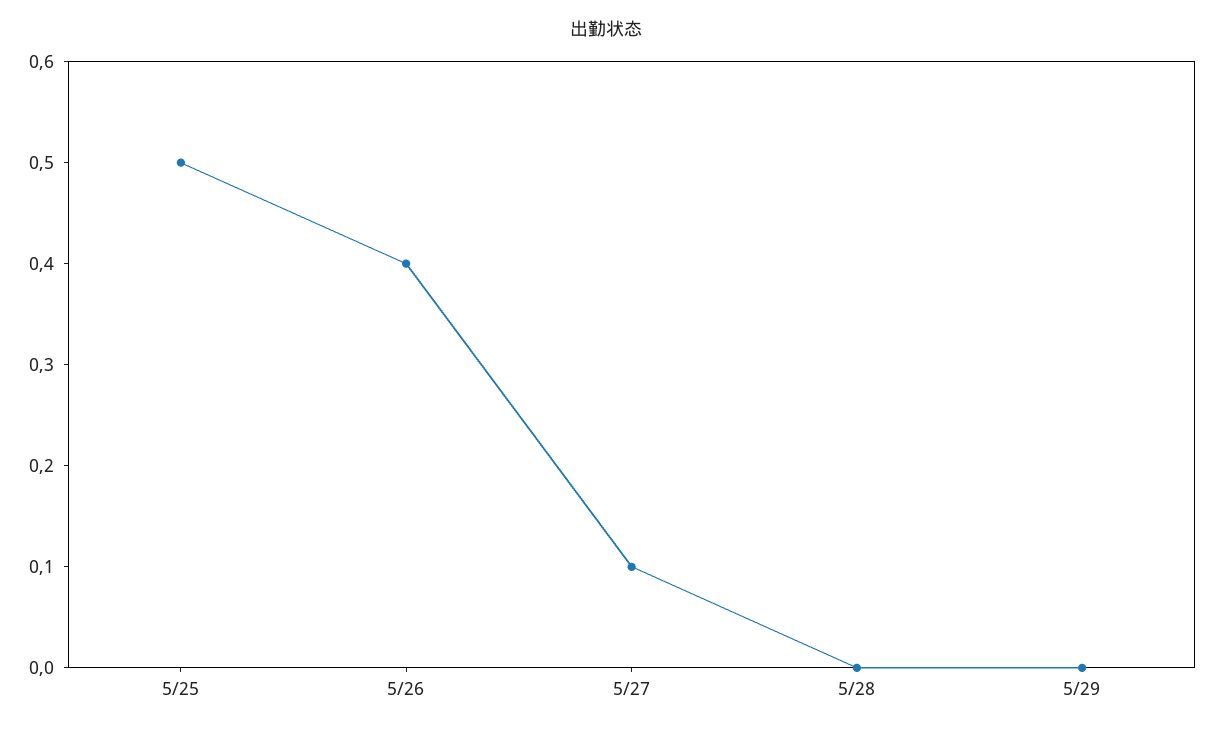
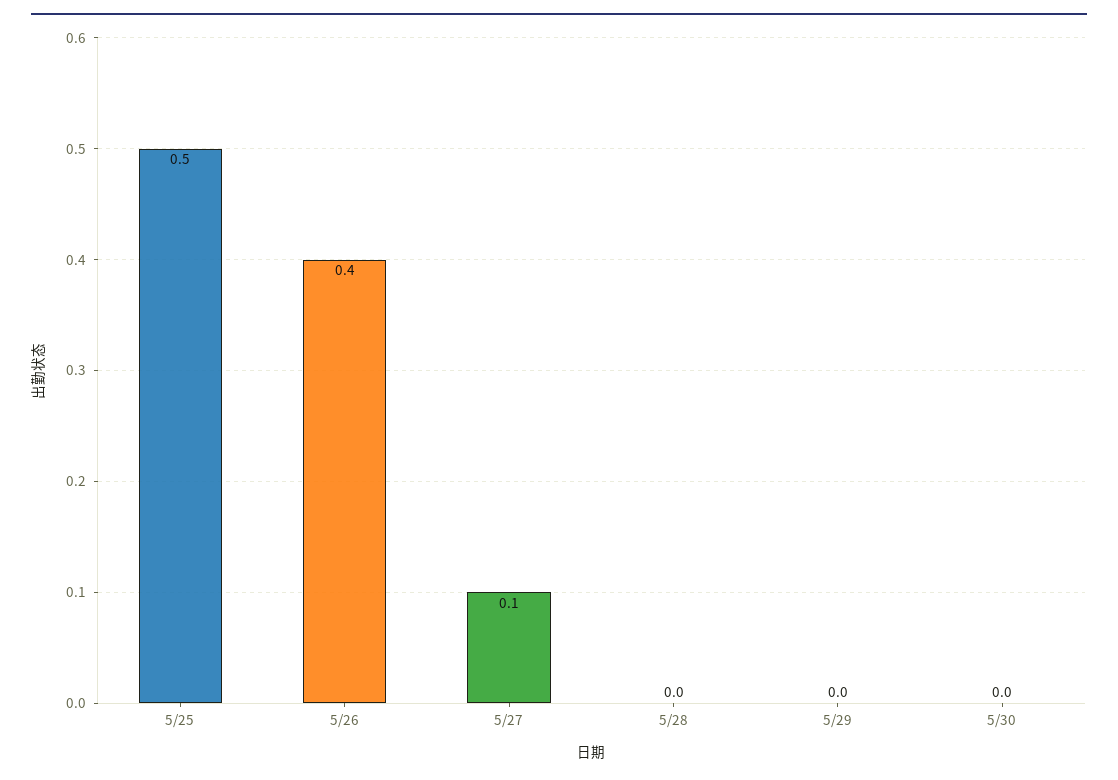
5/30: none -> 0

